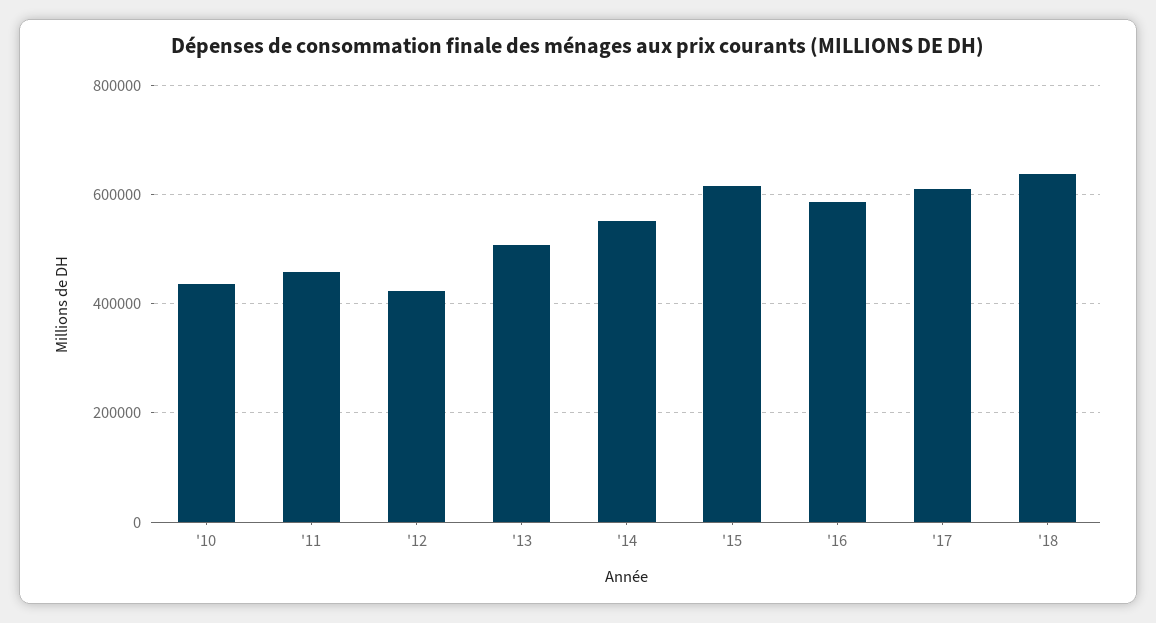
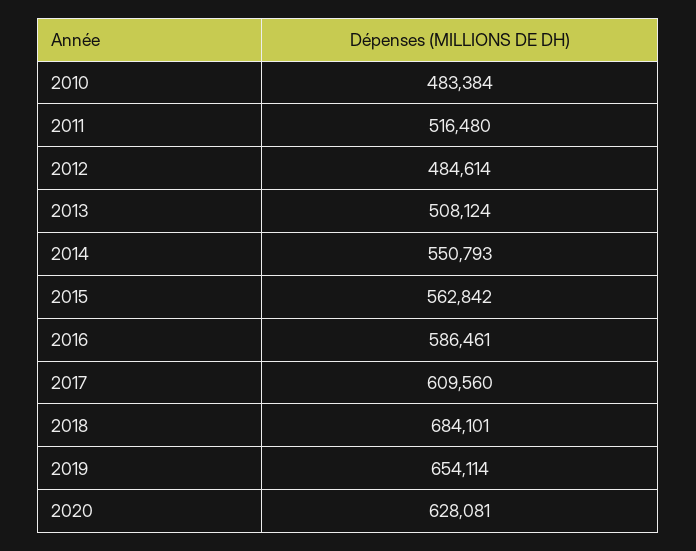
'10: 440000 -> 483384
'11: 460000 -> 516480
'12: 420000 -> 484614
'15: 620000 -> 562842
'18: 640000 -> 684101
2019: none -> 654114
2020: none -> 628081

